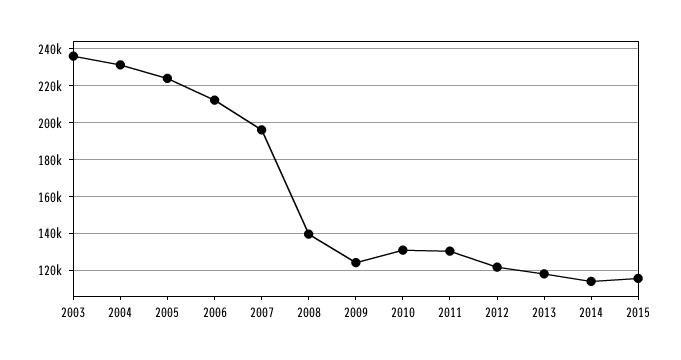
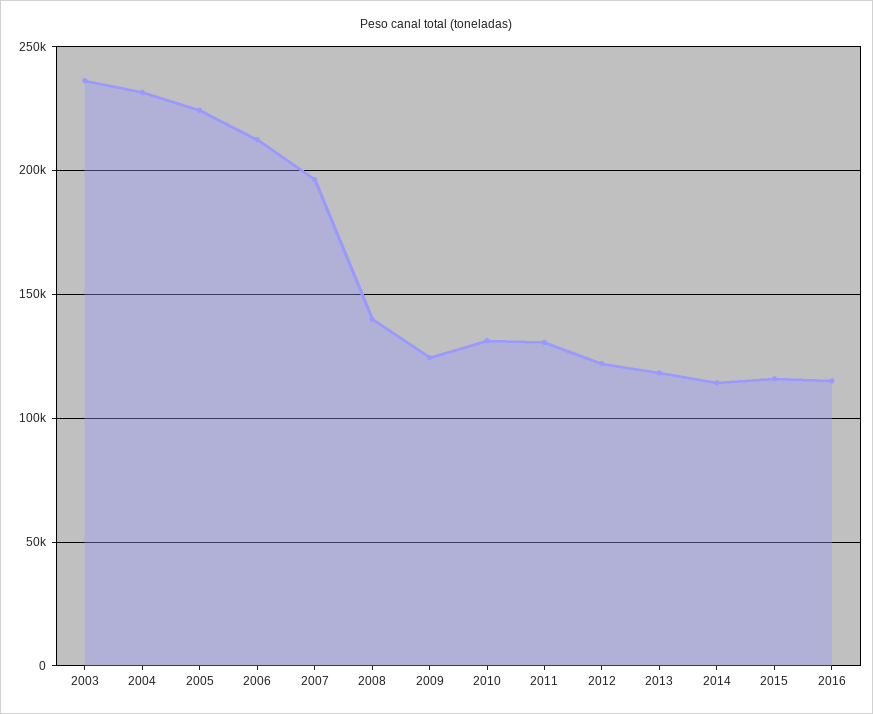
2016: none -> 115000

